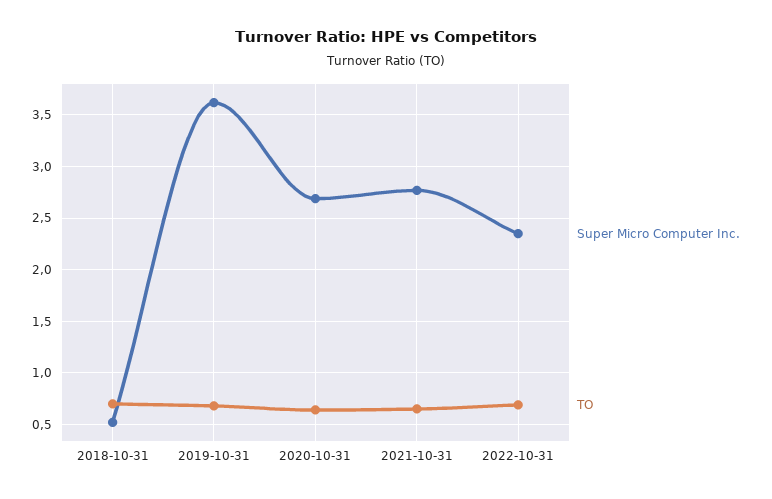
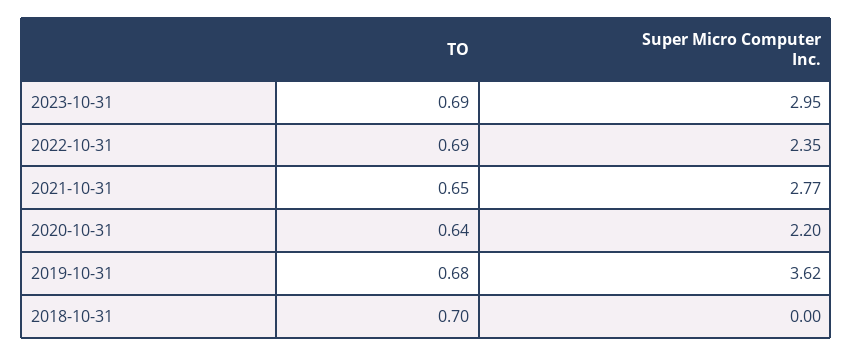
Super Micro Computer Inc., 2018-10-31: 0.5 -> 0
Super Micro Computer Inc., 2020-10-31: 2.7 -> 2.2
TO, 2023-10-31: none -> 0.69
Super Micro Computer Inc., 2023-10-31: none -> 2.95

